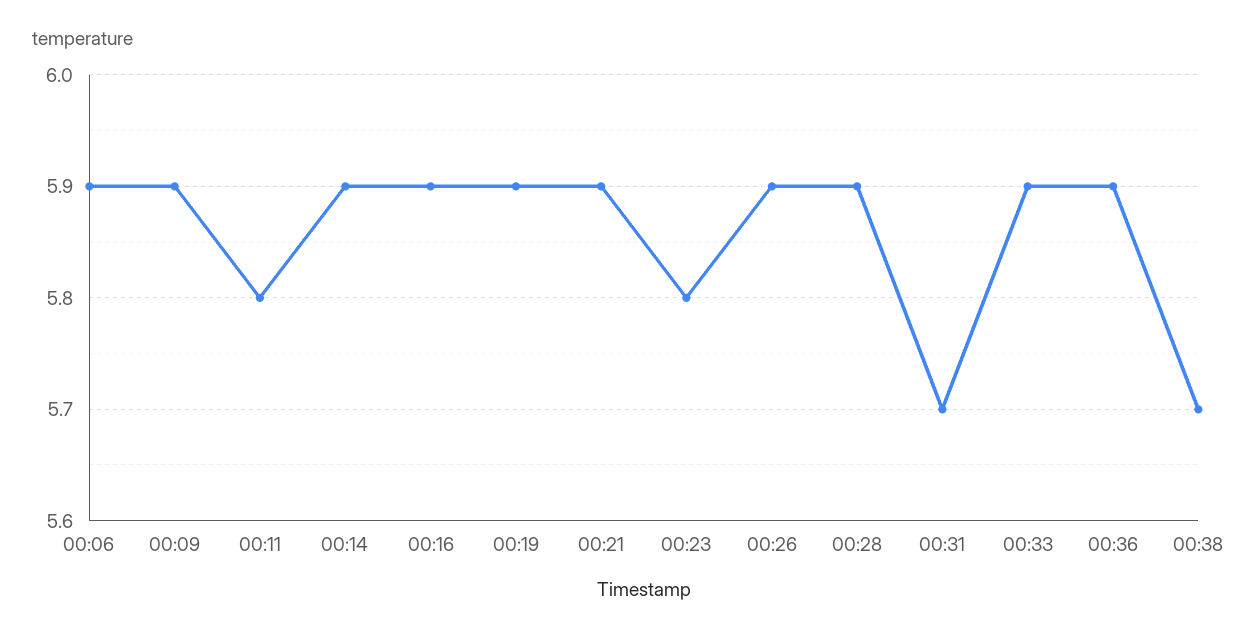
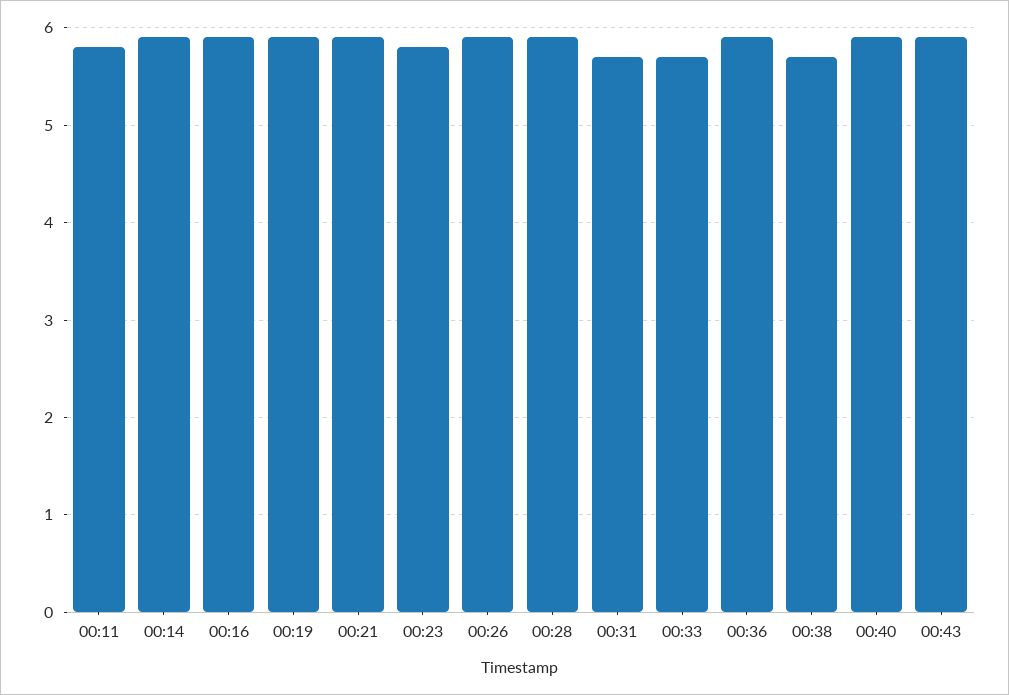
00:06: 5.9 -> none
00:09: 5.9 -> none
00:33: 5.9 -> 5.7
00:40: none -> 5.9
00:43: none -> 5.9

